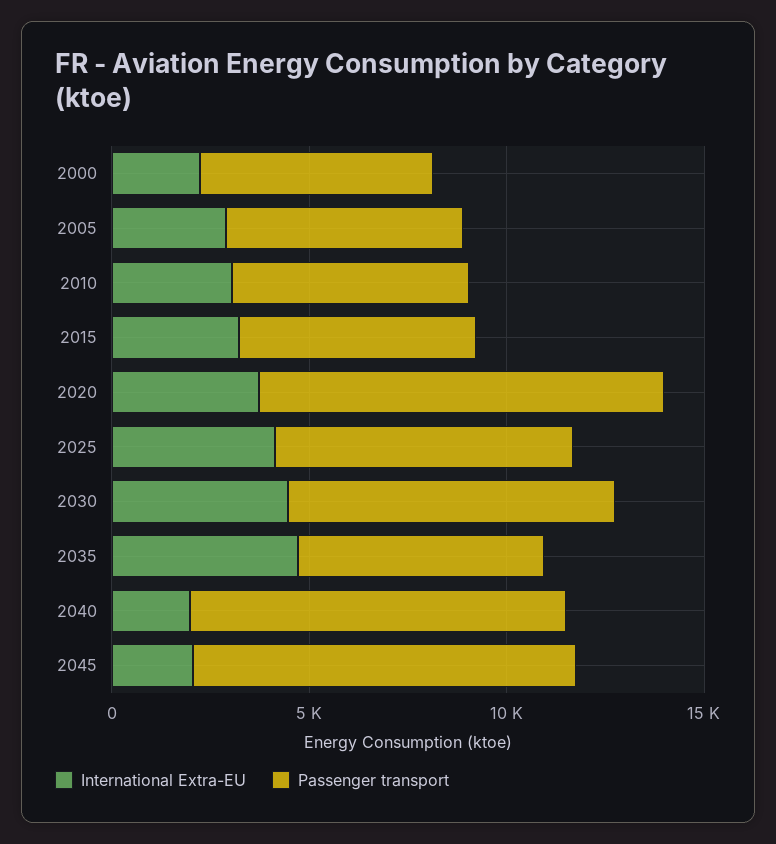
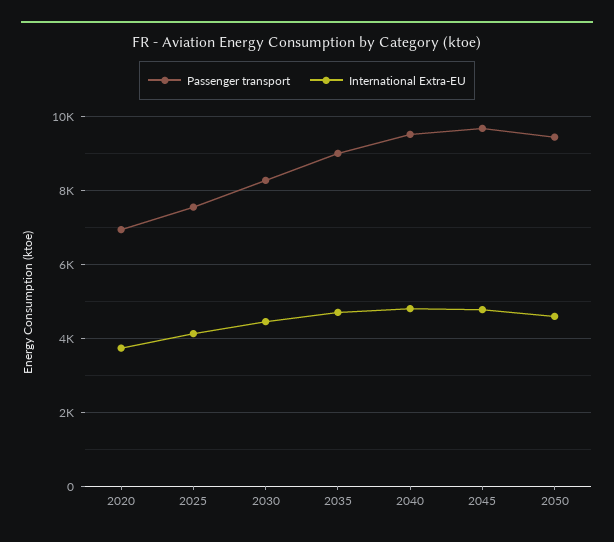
International Extra-EU, 2000: 2000 -> none
Passenger transport, 2000: 6000 -> none
International Extra-EU, 2005: 3000 -> none
Passenger transport, 2005: 6000 -> none
International Extra-EU, 2010: 3000 -> none
Passenger transport, 2010: 6000 -> none
International Extra-EU, 2015: 3000 -> none
Passenger transport, 2015: 6000 -> none
Passenger transport, 2020: 10000 -> 7000
Passenger transport, 2035: 6000 -> 9000
International Extra-EU, 2040: 2000 -> 4800
International Extra-EU, 2045: 2000 -> 4800
Passenger transport, 2050: none -> 9400
International Extra-EU, 2050: none -> 4600

